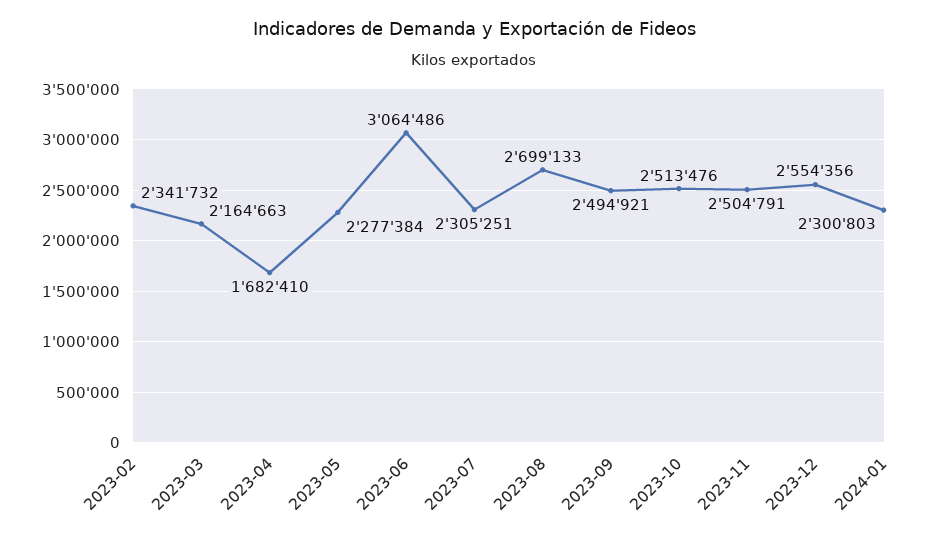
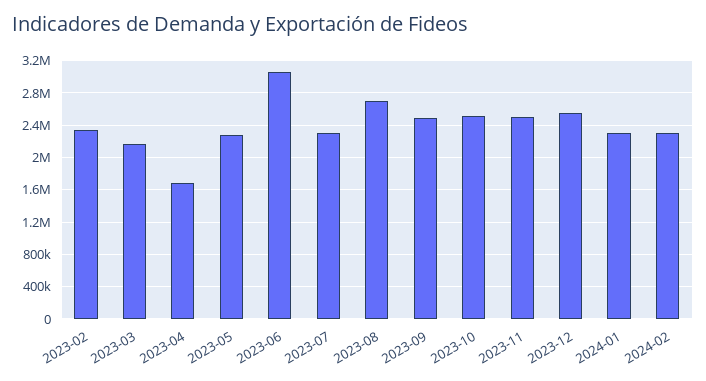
2024-02: none -> 2300000

